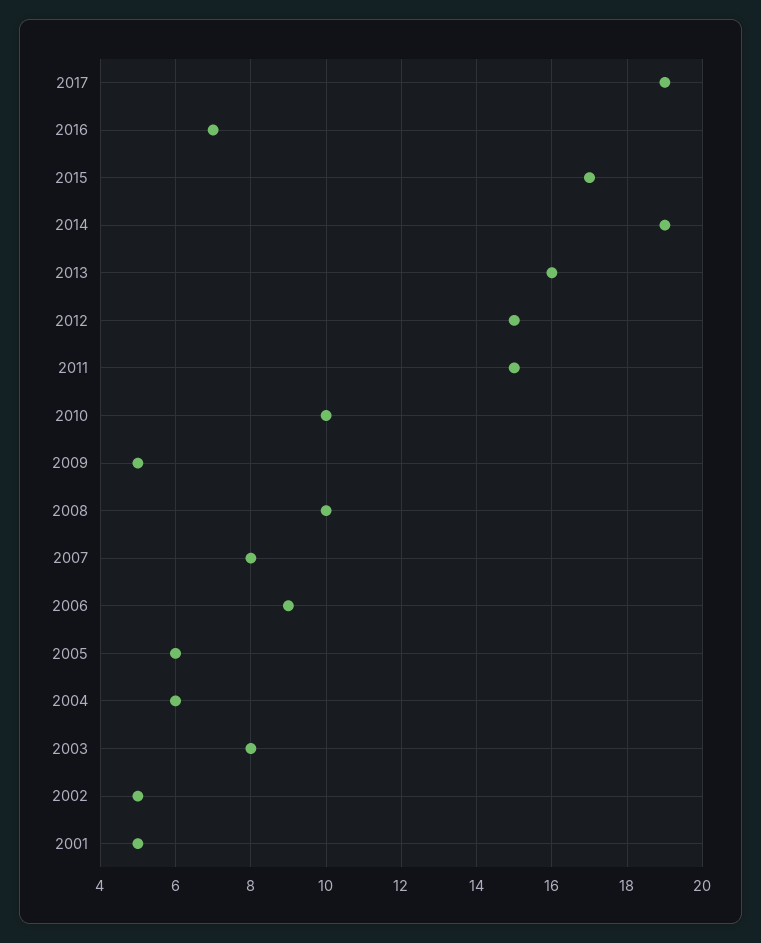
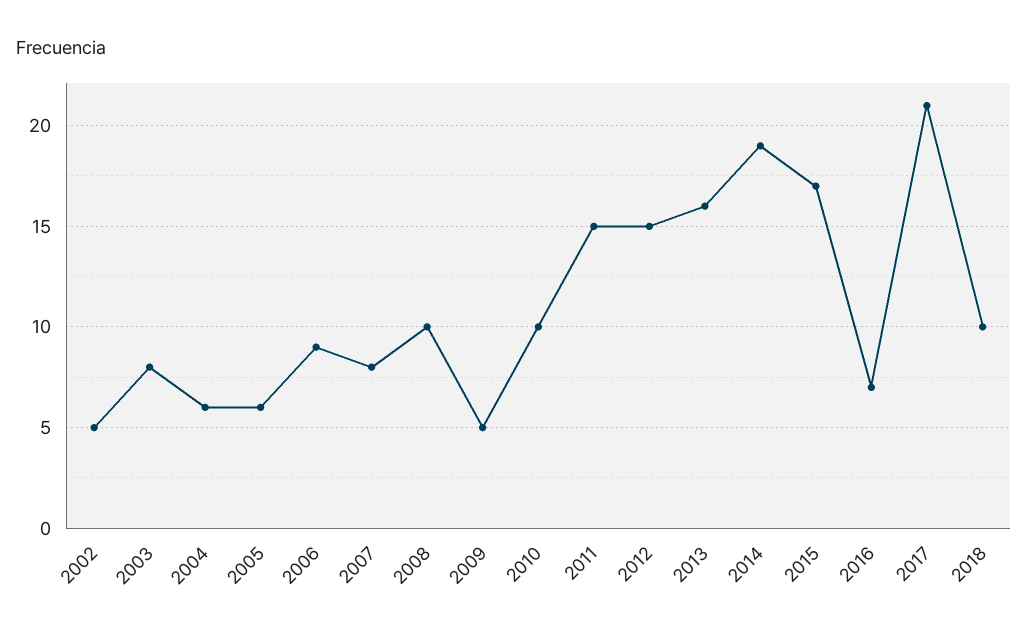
2017: 19 -> 21
2001: 5 -> none
2018: none -> 10

